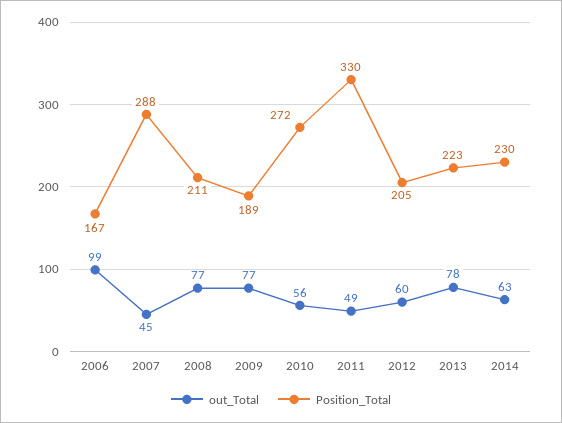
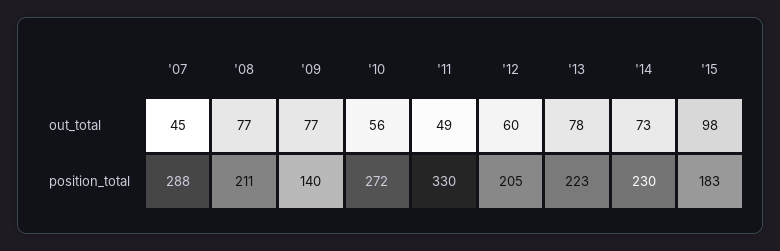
out_Total, 2006: 99 -> none
Position_Total, 2006: 167 -> none
Position_Total, 2009: 189 -> 140
out_Total, 2014: 63 -> 73
out_Total, '15: none -> 98
Position_Total, '15: none -> 183

